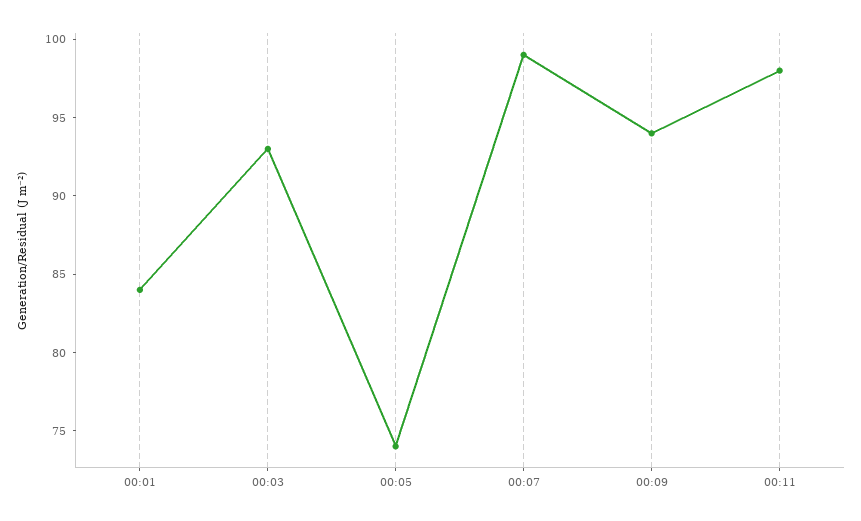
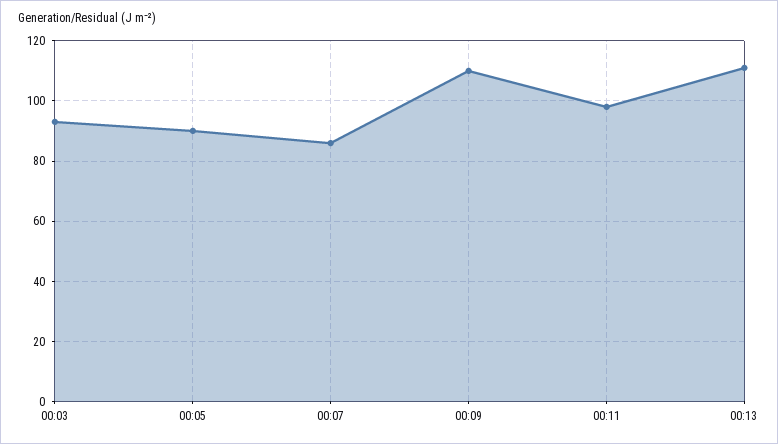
00:01: 84 -> none
00:05: 74 -> 90
00:07: 99 -> 85
00:09: 94 -> 110
00:13: none -> 110

